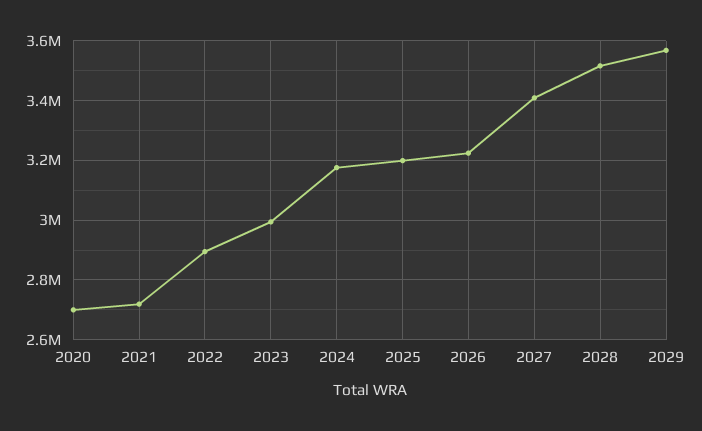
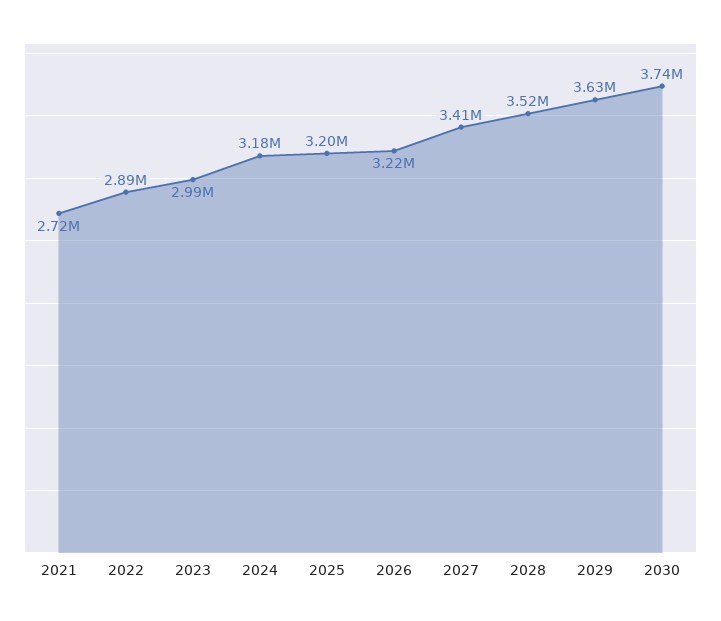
2020: 2700000 -> none
2029: 3575000 -> 3630000
2030: none -> 3740000

